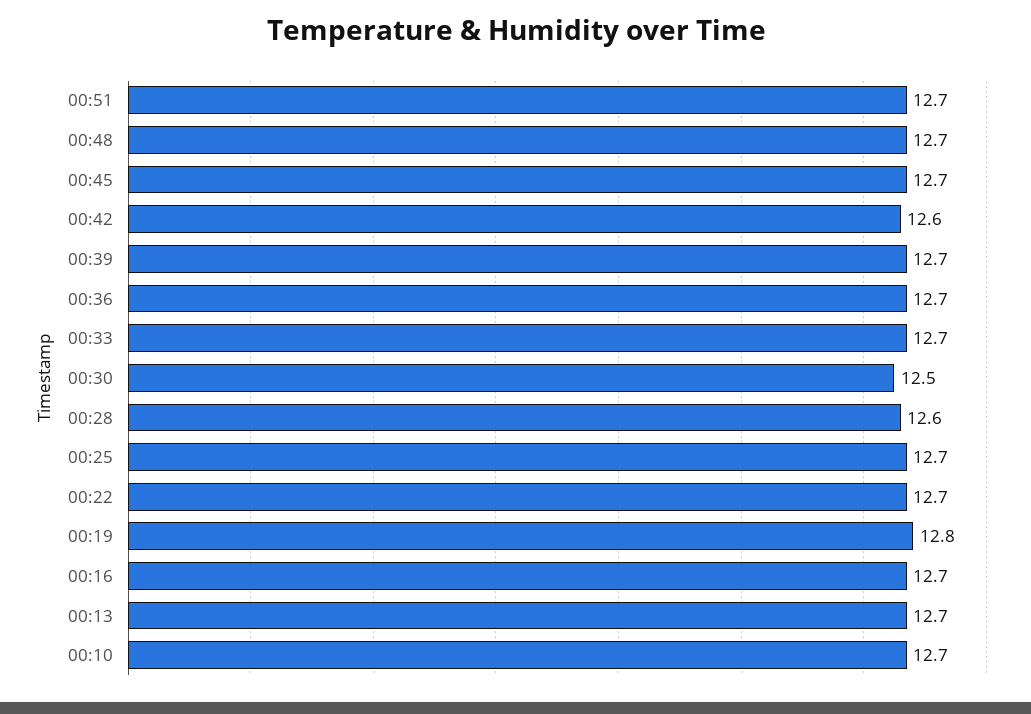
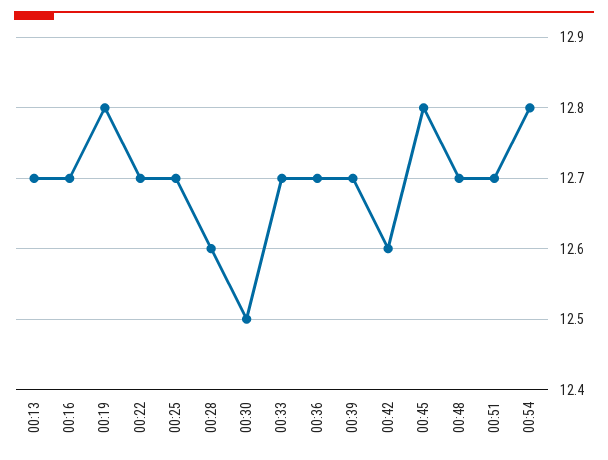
00:45: 12.7 -> 12.8
00:10: 12.7 -> none
00:54: none -> 12.8

